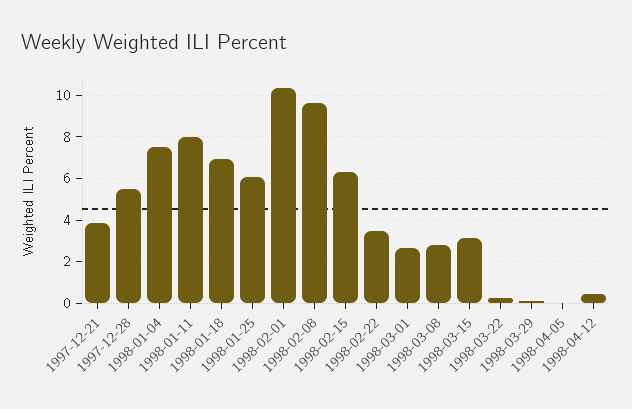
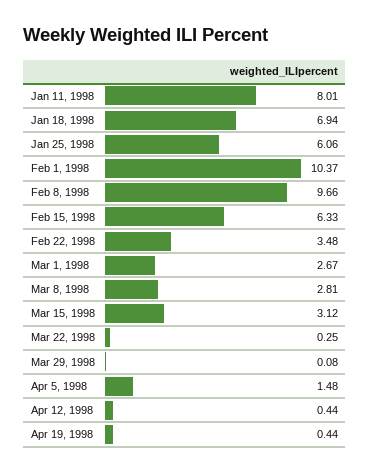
1997-12-21: 4 -> none
1997-12-28: 5.5 -> none
1998-01-04: 7.5 -> none
1998-04-05: 0 -> 1.48
Apr 19, 1998: none -> 0.44

